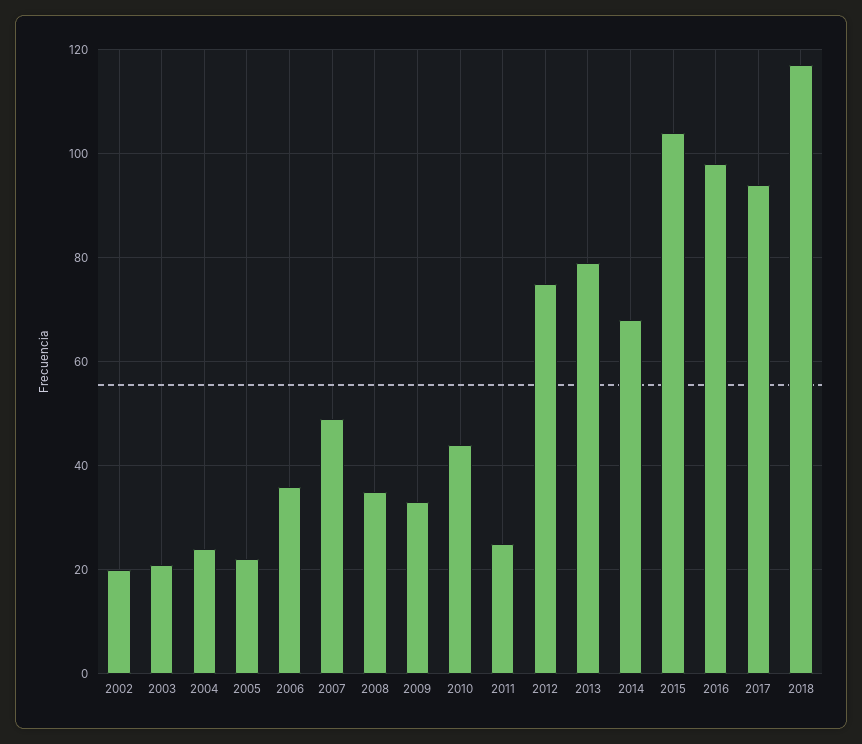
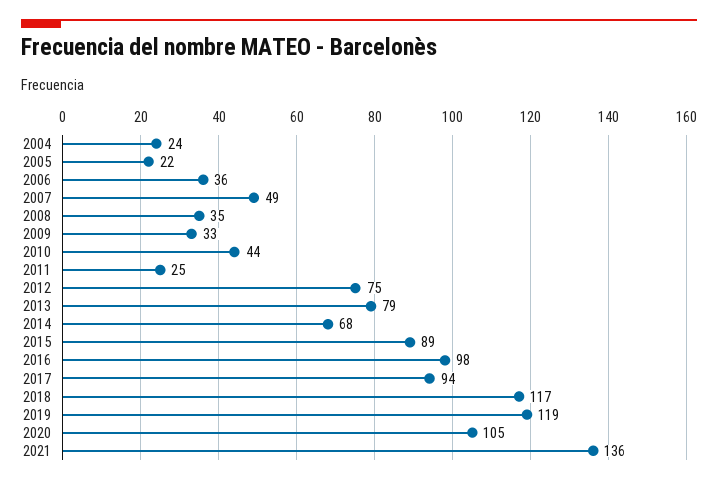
2002: 20 -> none
2003: 20 -> none
2015: 105 -> 89
2019: none -> 119
2020: none -> 105
2021: none -> 136

